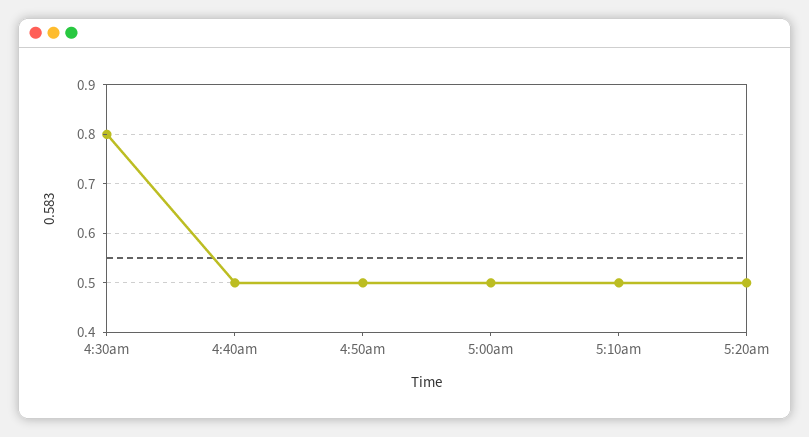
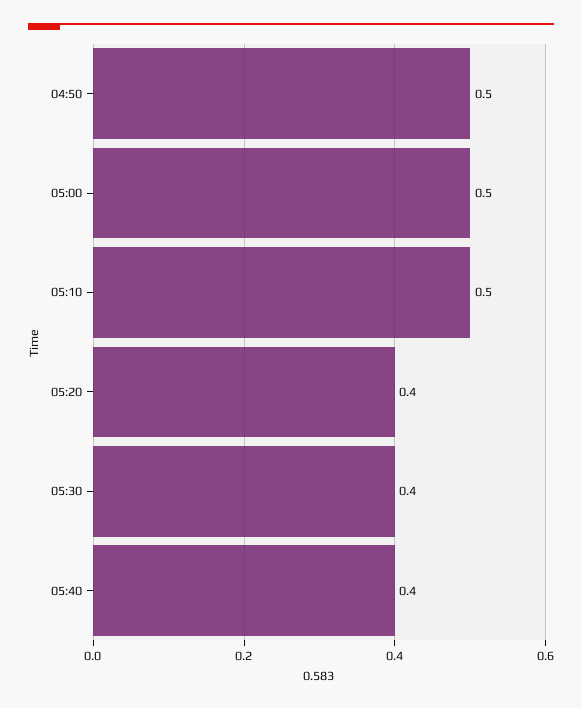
4:30am: 0.8 -> none
4:40am: 0.5 -> none
5:20am: 0.5 -> 0.4
05:30: none -> 0.4
05:40: none -> 0.4

